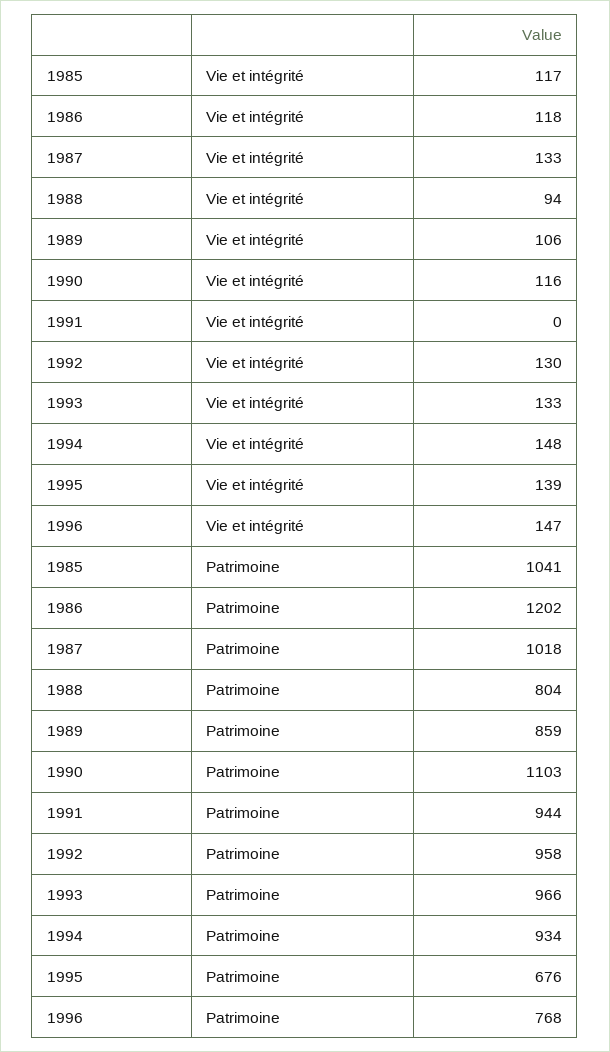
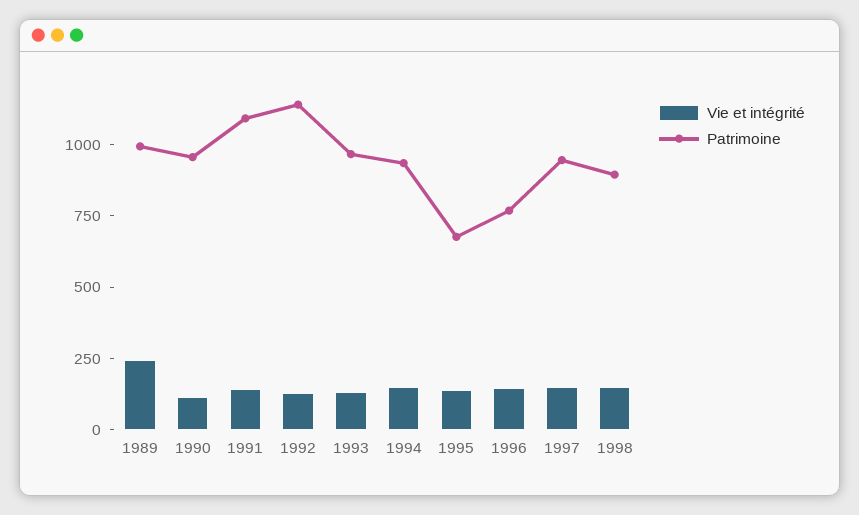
Vie et intégrité, 1985: 117 -> none
Vie et intégrité, 1986: 118 -> none
Vie et intégrité, 1987: 133 -> none
Vie et intégrité, 1988: 94 -> none
Vie et intégrité, 1989: 106 -> 250
Vie et intégrité, 1991: 0 -> 150
Patrimoine, 1985: 1041 -> none
Patrimoine, 1986: 1202 -> none
Patrimoine, 1987: 1018 -> none
Patrimoine, 1988: 804 -> none
Patrimoine, 1989: 859 -> 1000
Patrimoine, 1990: 1103 -> 950
Patrimoine, 1991: 944 -> 1100
Patrimoine, 1992: 958 -> 1150
Vie et intégrité, 1997: none -> 150
Patrimoine, 1997: none -> 950
Vie et intégrité, 1998: none -> 150
Patrimoine, 1998: none -> 900

